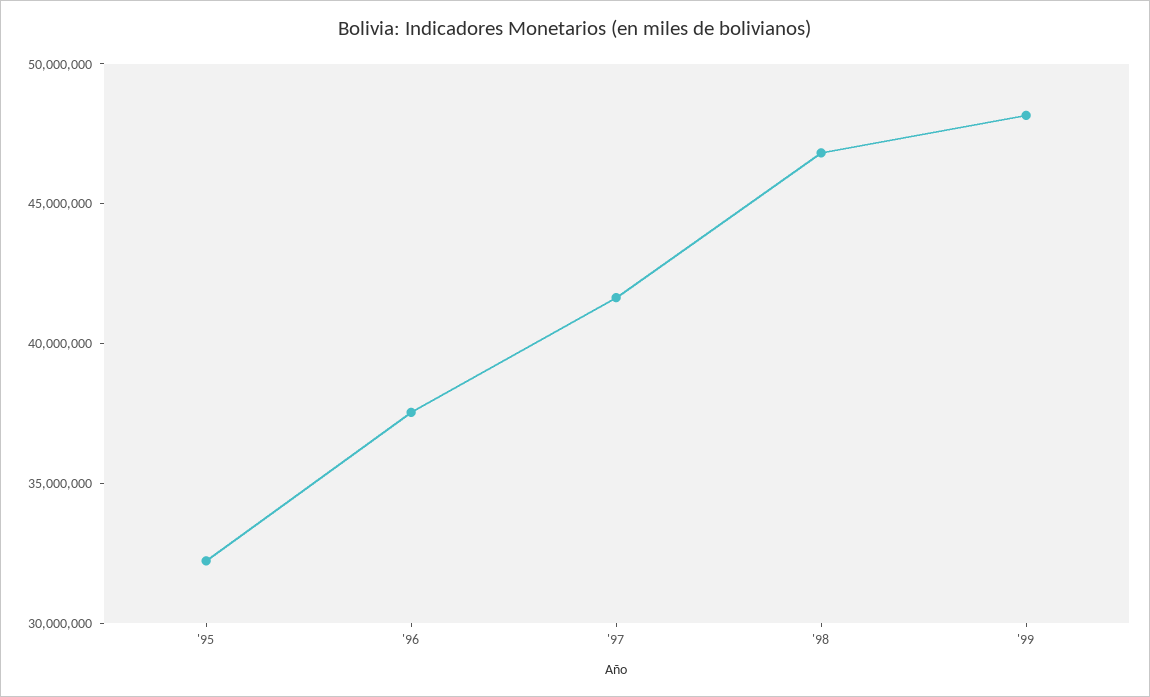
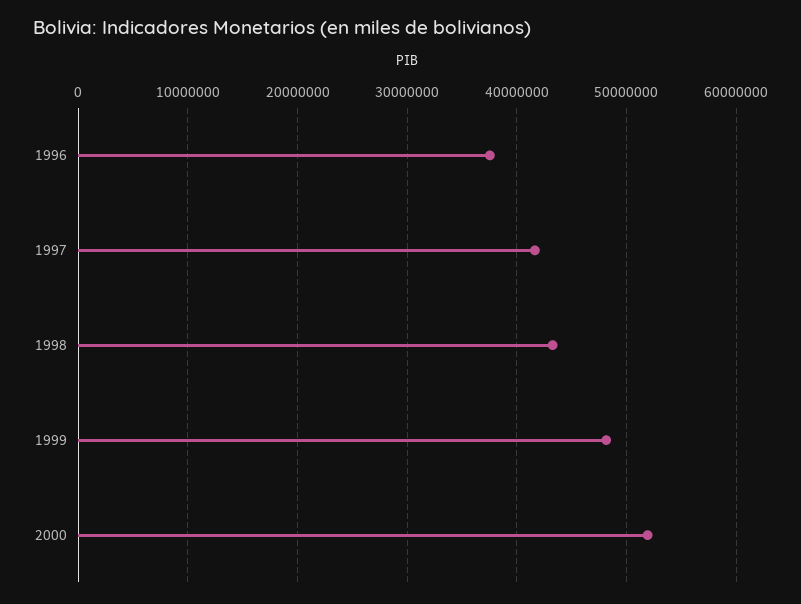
'95: 32000000 -> none
'98: 47000000 -> 43000000
2000: none -> 52000000

